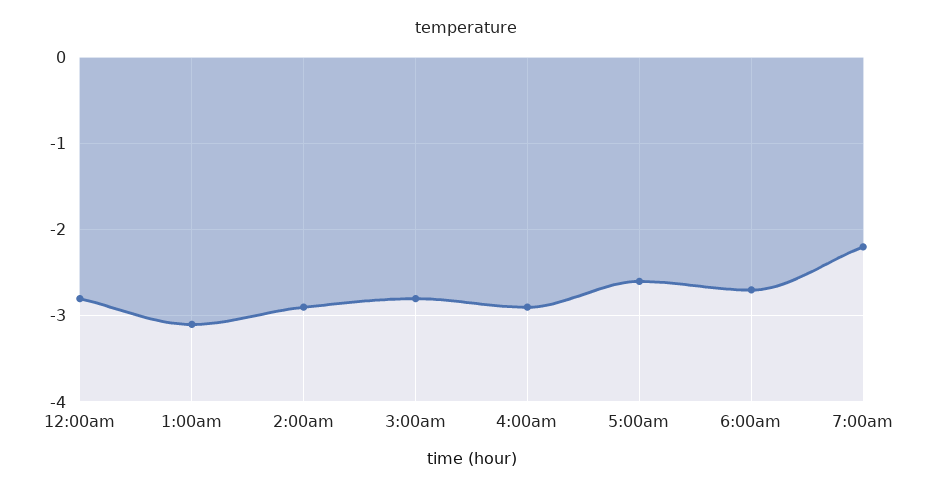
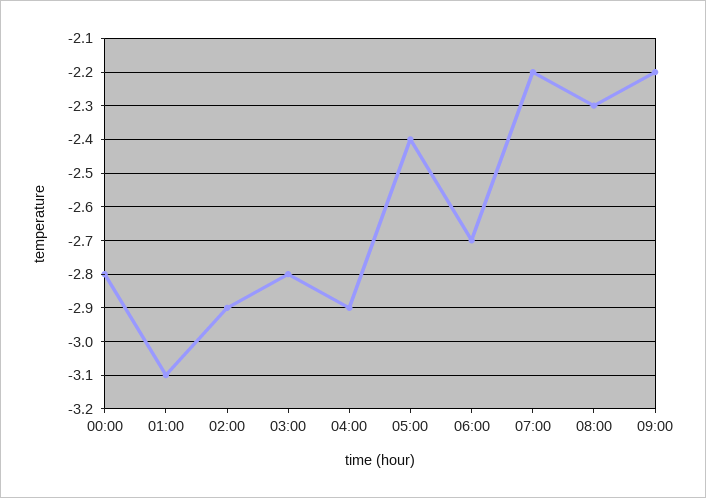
5:00am: -2.6 -> -2.4
08:00: none -> -2.3
09:00: none -> -2.2

